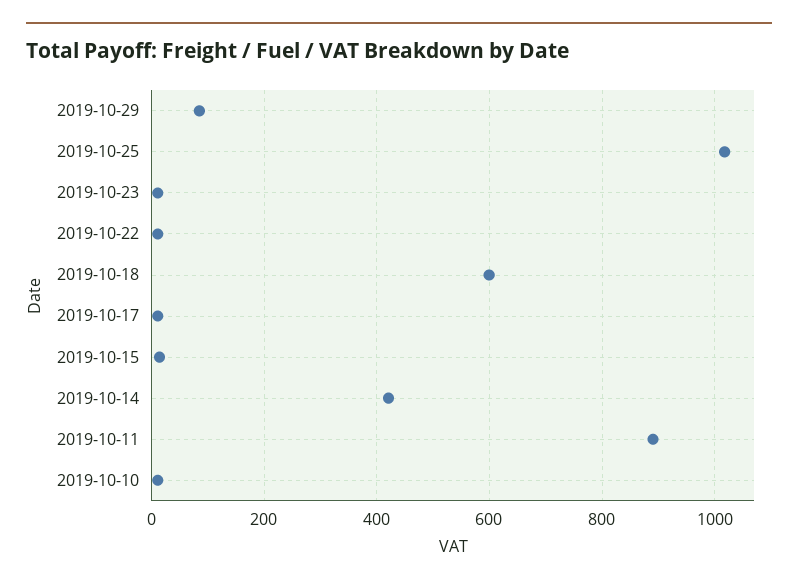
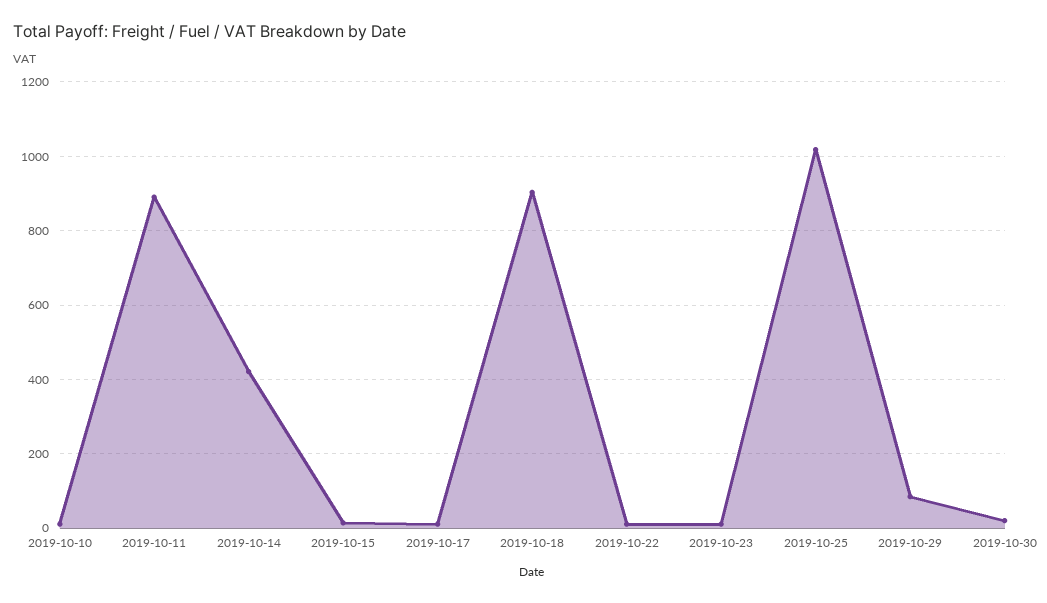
2019-10-18: 600 -> 900
2019-10-30: none -> 20

